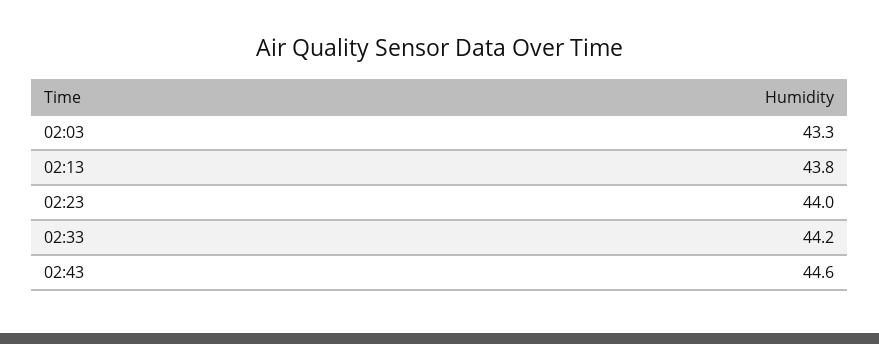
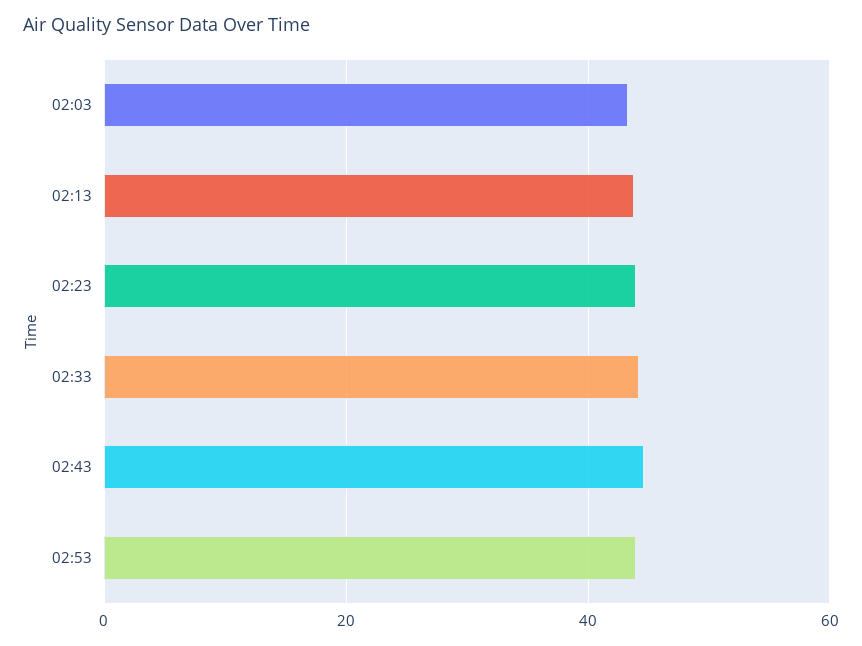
02:53: none -> 44

